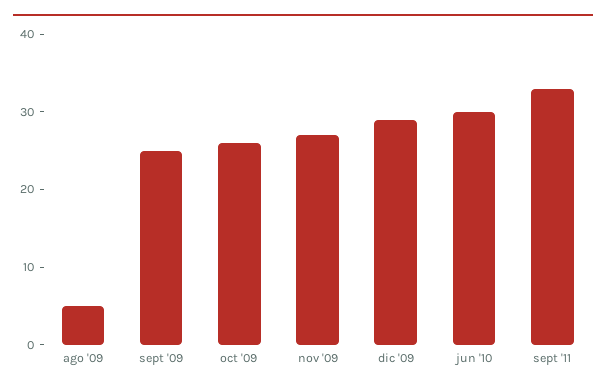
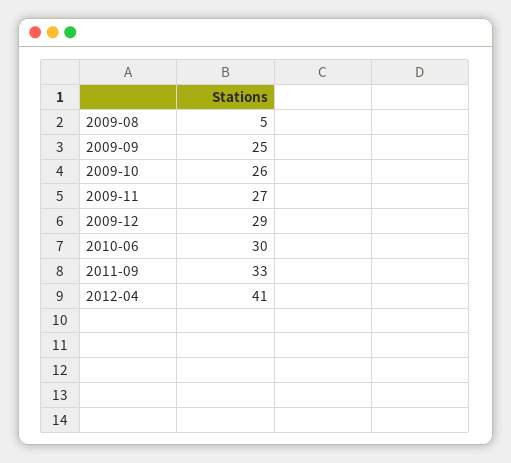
2012-04: none -> 41

